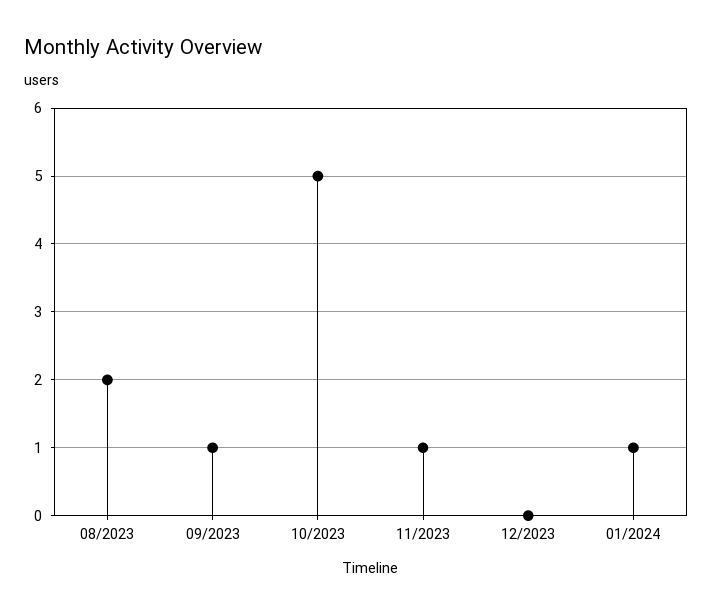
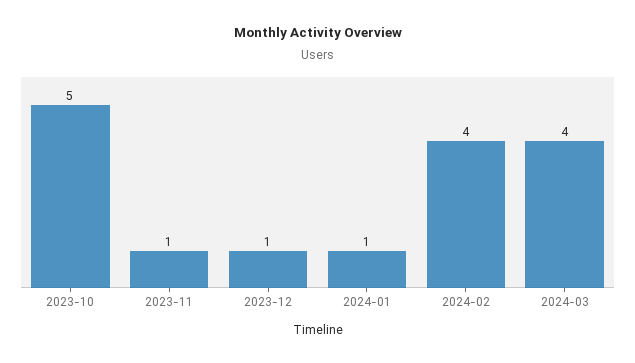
08/2023: 2 -> none
09/2023: 1 -> none
12/2023: 0 -> 1
2024-02: none -> 4
2024-03: none -> 4

